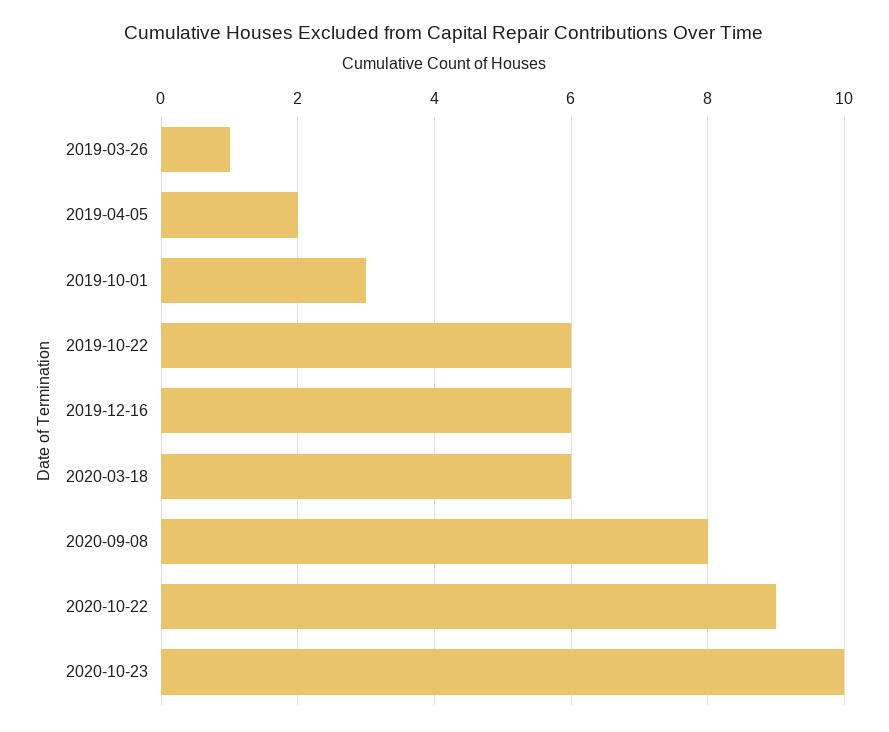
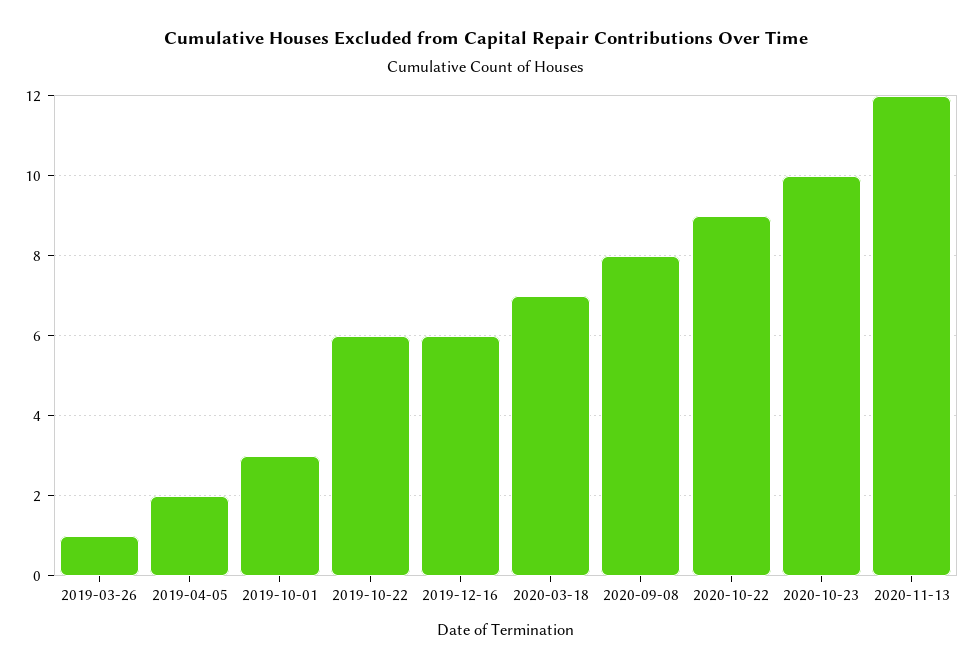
2020-03-18: 6 -> 7
2020-11-13: none -> 12

